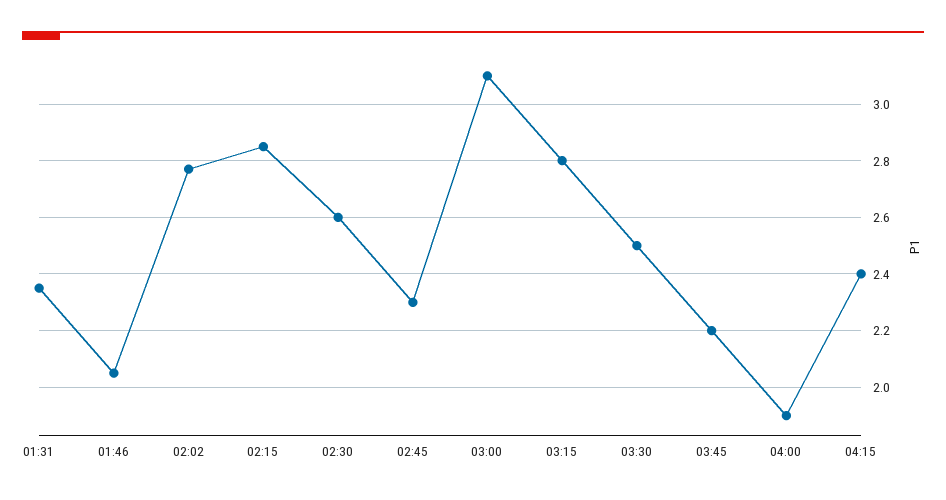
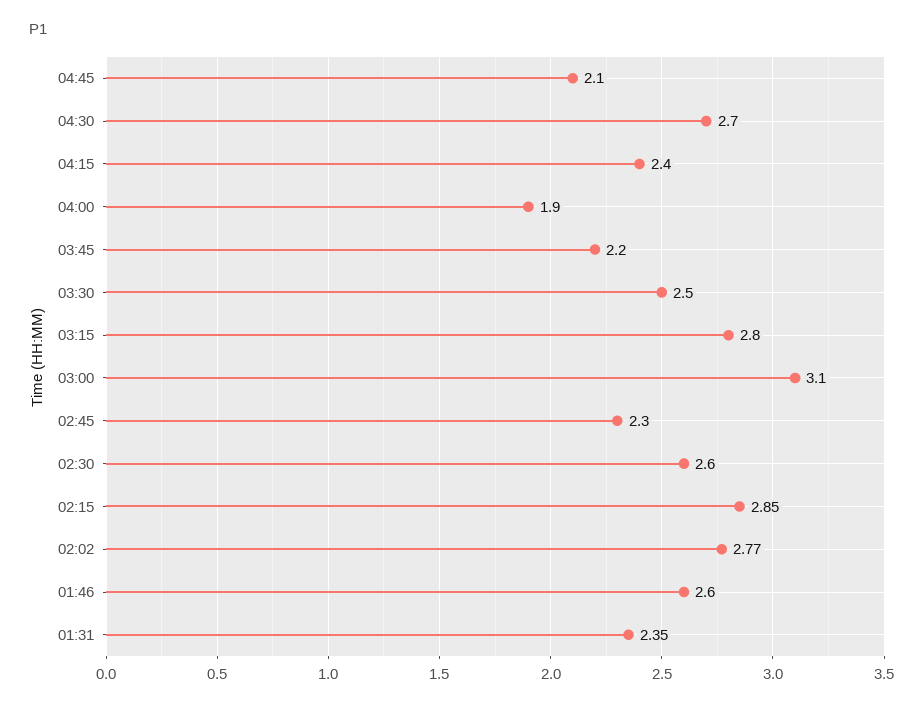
01:46: 2.05 -> 2.6
04:45: none -> 2.1
04:30: none -> 2.7

